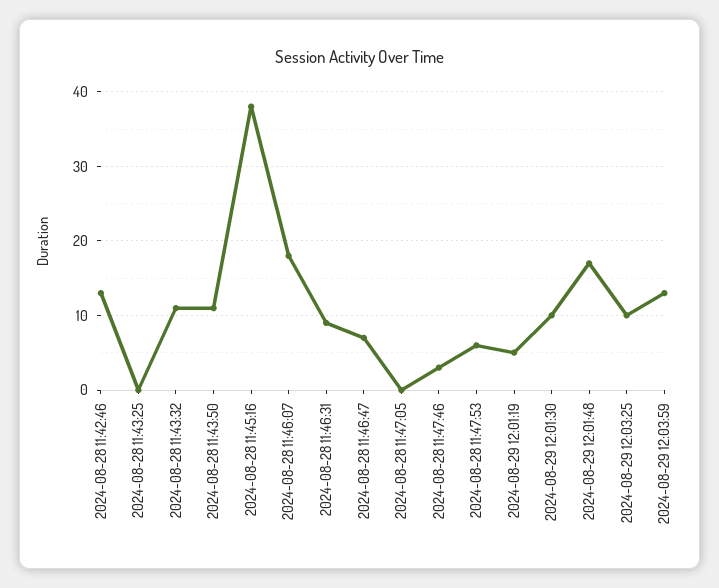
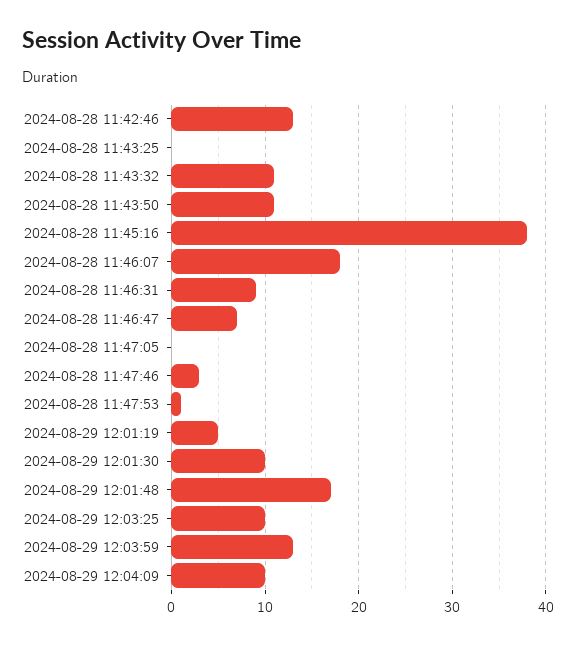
2024-08-28 11:47:53: 6 -> 1
2024-08-29 12:04:09: none -> 10

